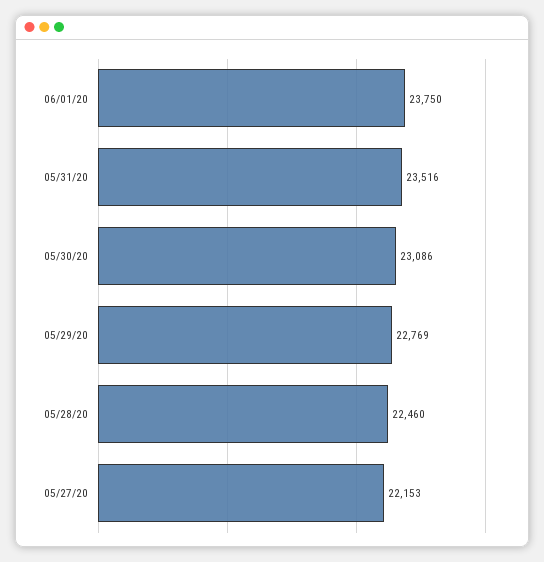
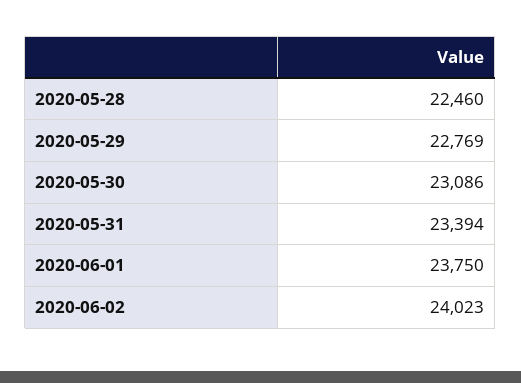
05/31/20: 23516 -> 23394
05/27/20: 22153 -> none
2020-06-02: none -> 24023

